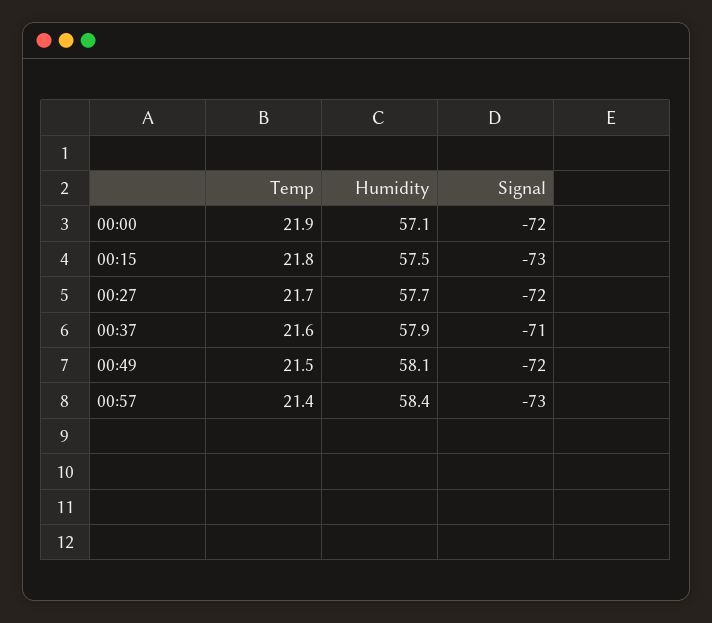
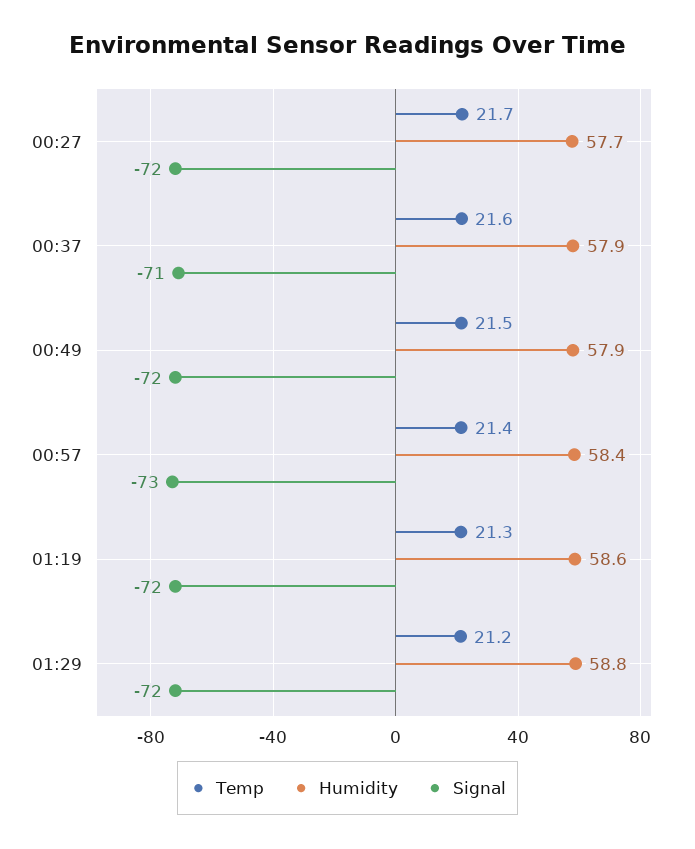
Temp, 00:00: 21.9 -> none
Humidity, 00:00: 57.1 -> none
Signal, 00:00: -72 -> none
Temp, 00:15: 21.8 -> none
Humidity, 00:15: 57.5 -> none
Signal, 00:15: -73 -> none
Humidity, 00:49: 58.1 -> 57.9
Temp, 01:19: none -> 21.3
Humidity, 01:19: none -> 58.6
Signal, 01:19: none -> -72
Temp, 01:29: none -> 21.2
Humidity, 01:29: none -> 58.8
Signal, 01:29: none -> -72

